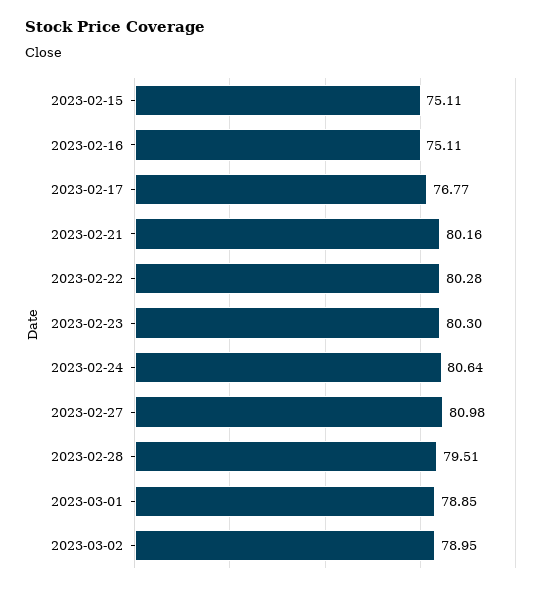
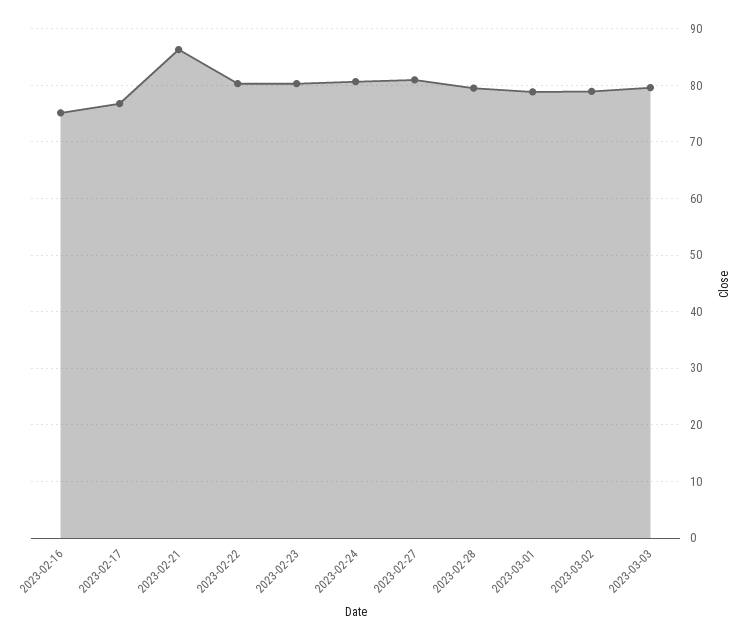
2023-02-15: 75.11 -> none
2023-02-21: 80.16 -> 86
2023-03-03: none -> 80

